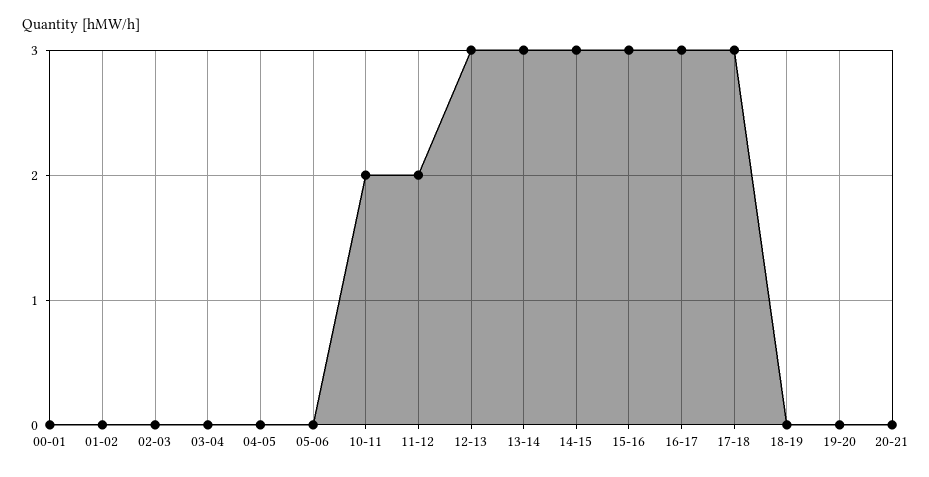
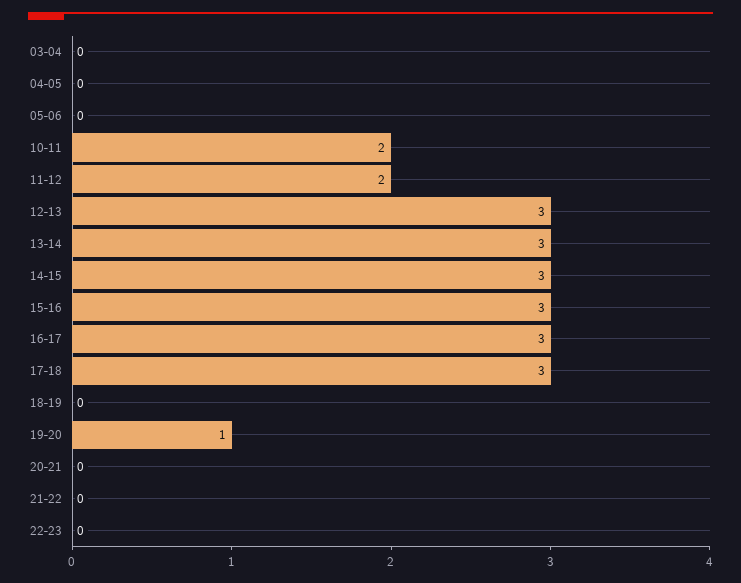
00-01: 0 -> none
01-02: 0 -> none
02-03: 0 -> none
19-20: 0 -> 1
21-22: none -> 0
22-23: none -> 0

